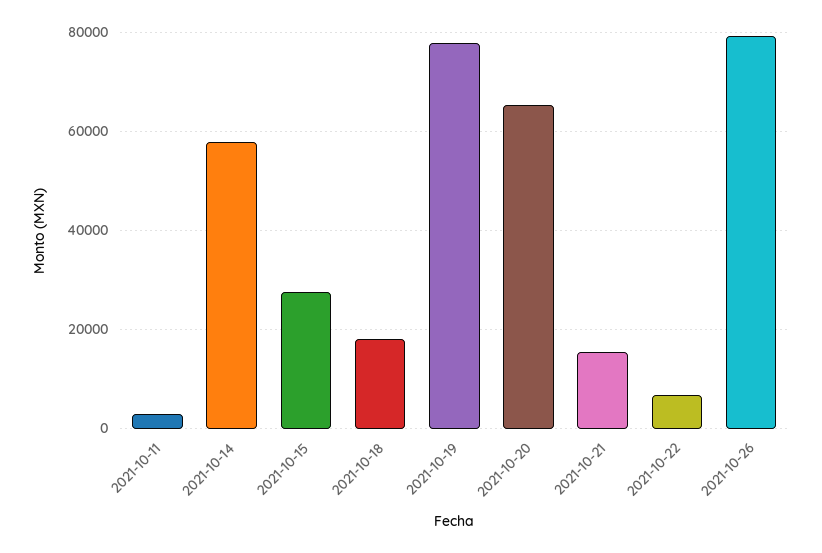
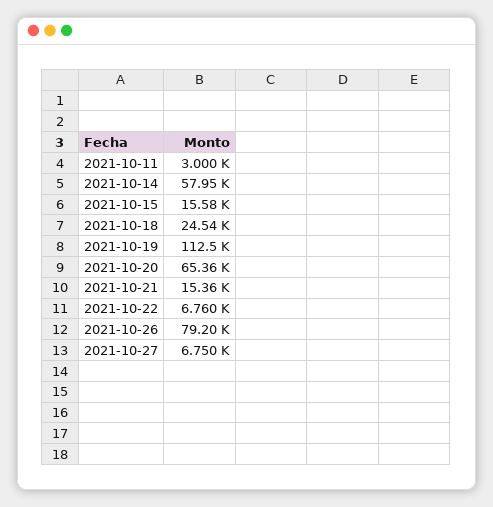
2021-10-15: 28000 -> 15580
2021-10-18: 18000 -> 24540
2021-10-19: 78000 -> 112500
2021-10-27: none -> 6750

